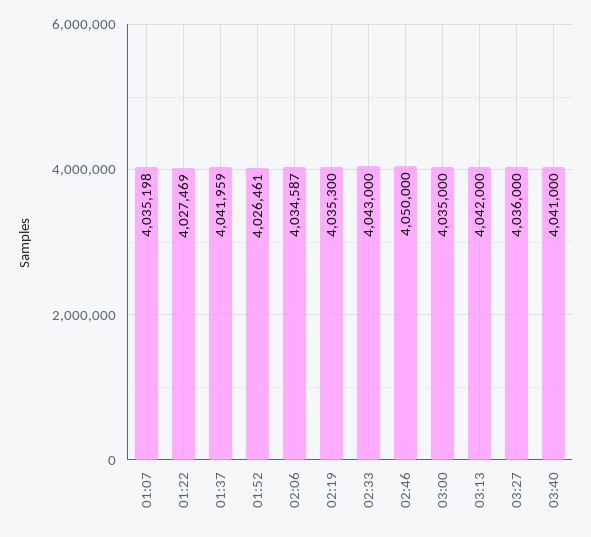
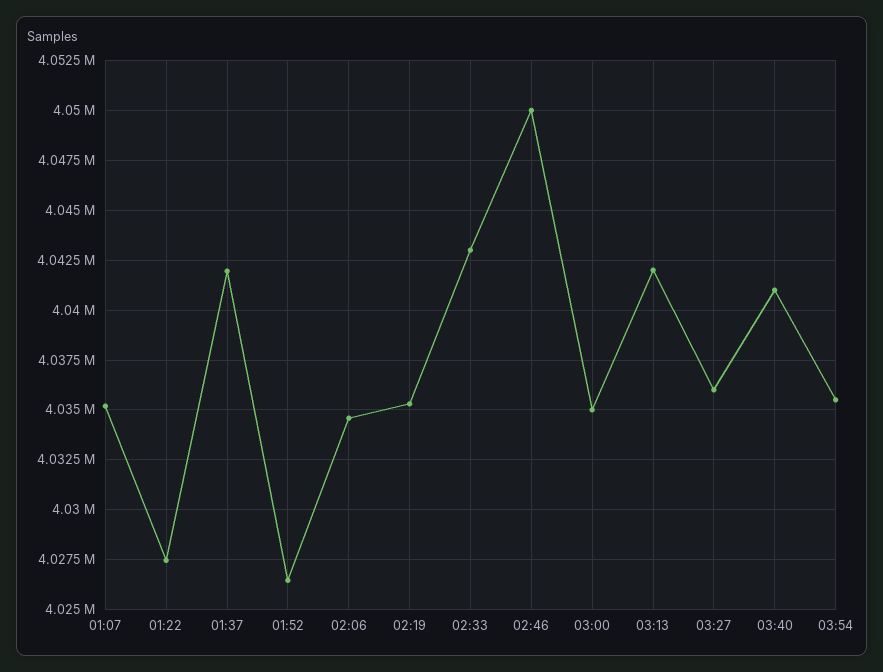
03:54: none -> 4035500

